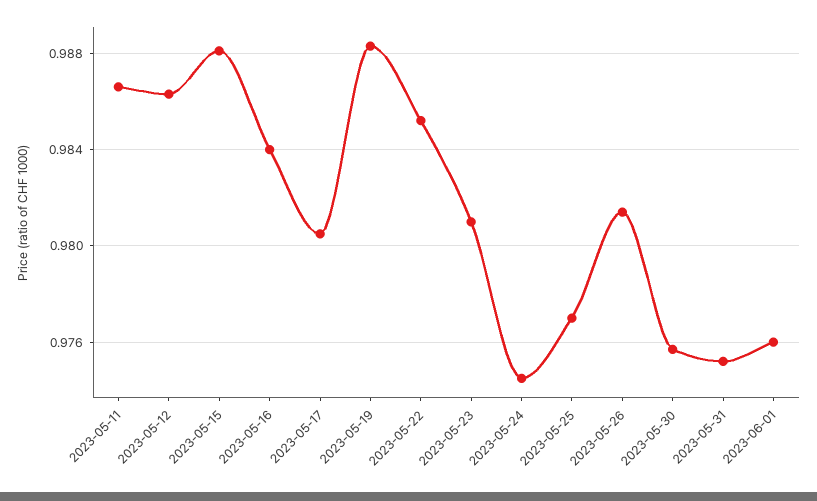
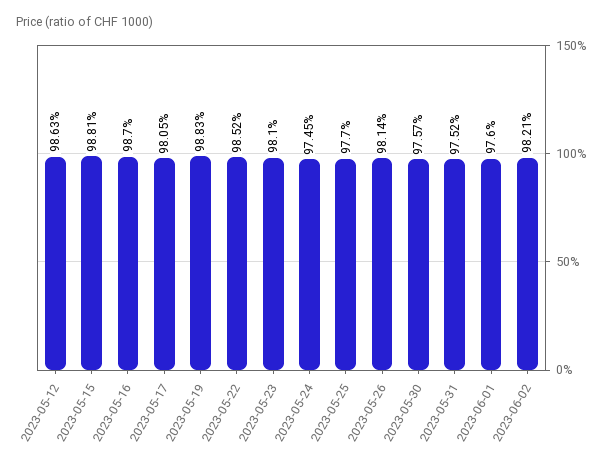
2023-05-11: 0.9865 -> none
2023-05-16: 0.984 -> 0.987
2023-06-02: none -> 0.9821

